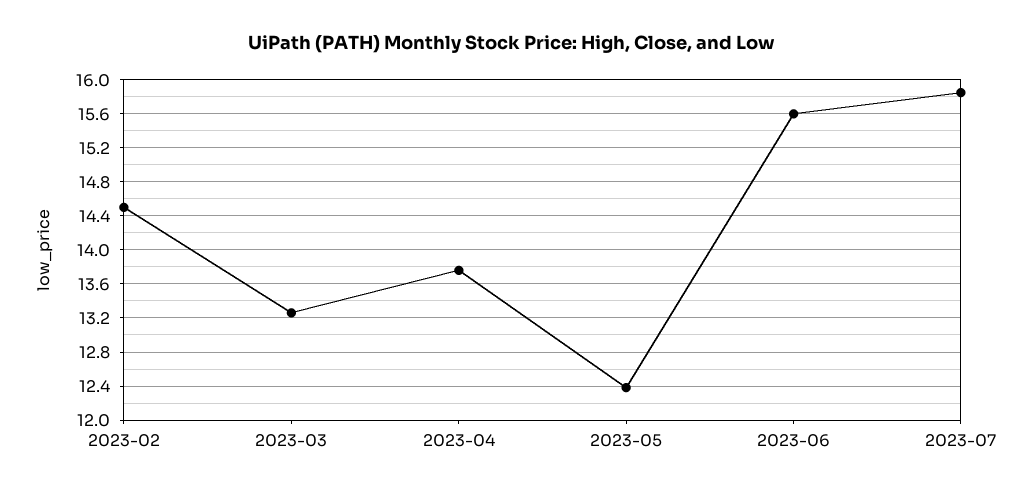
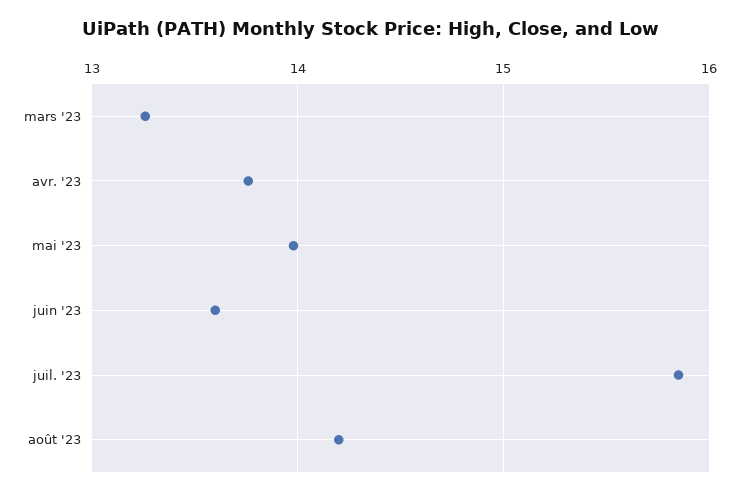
2023-02: 14.5 -> none
2023-05: 12.4 -> 14
2023-06: 15.6 -> 13.6
août '23: none -> 14.2

